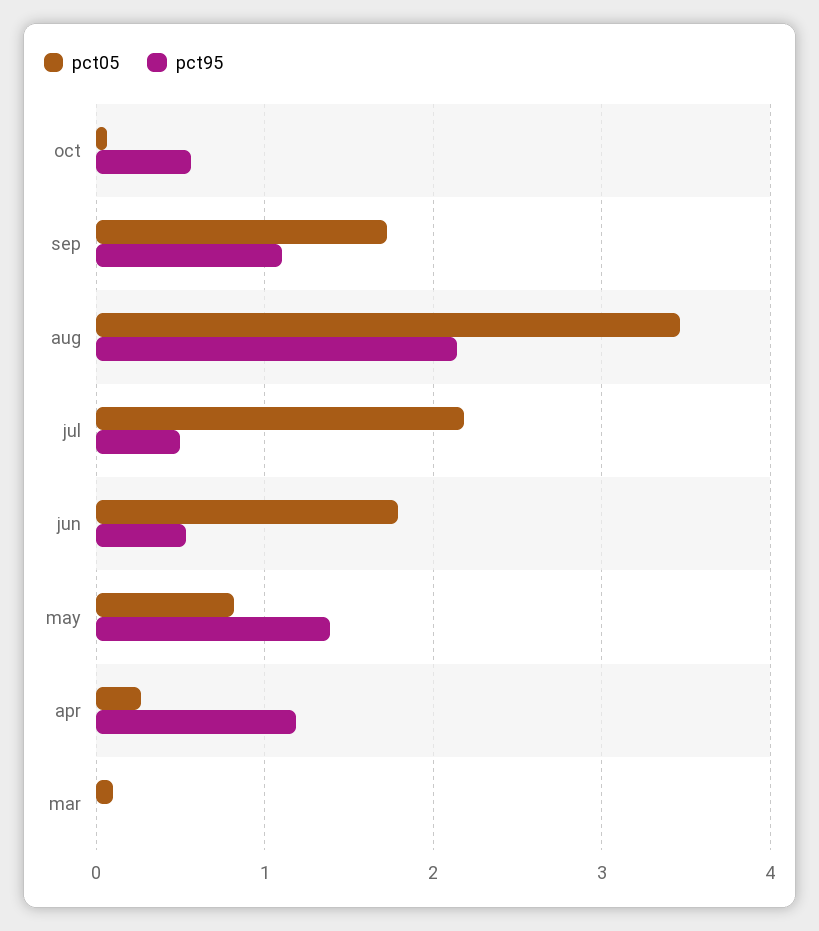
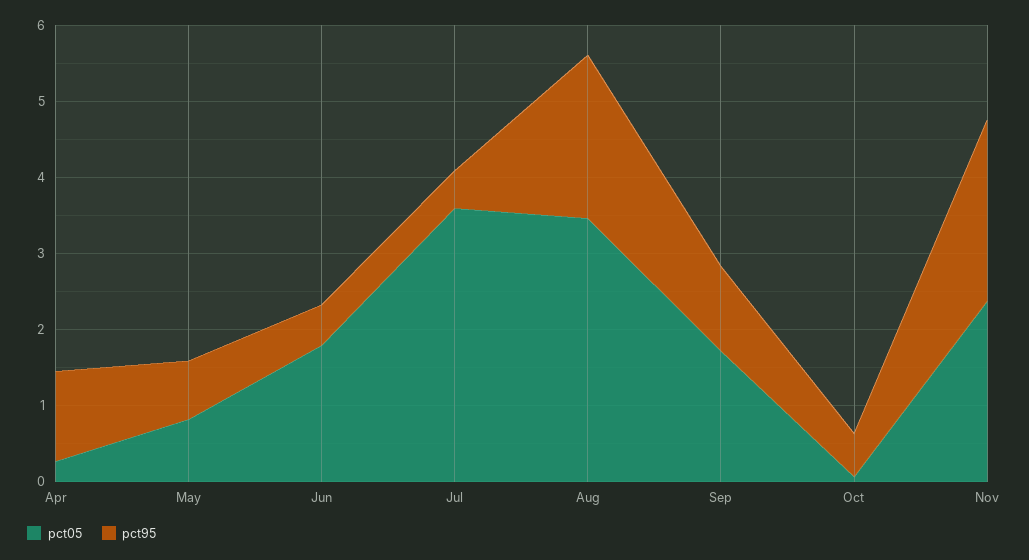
pct05, jul: 2.2 -> 3.6
pct95, may: 1.4 -> 0.8
pct05, mar: 0.1 -> none
pct95, mar: 0 -> none
pct05, Nov: none -> 2.4
pct95, Nov: none -> 2.4

